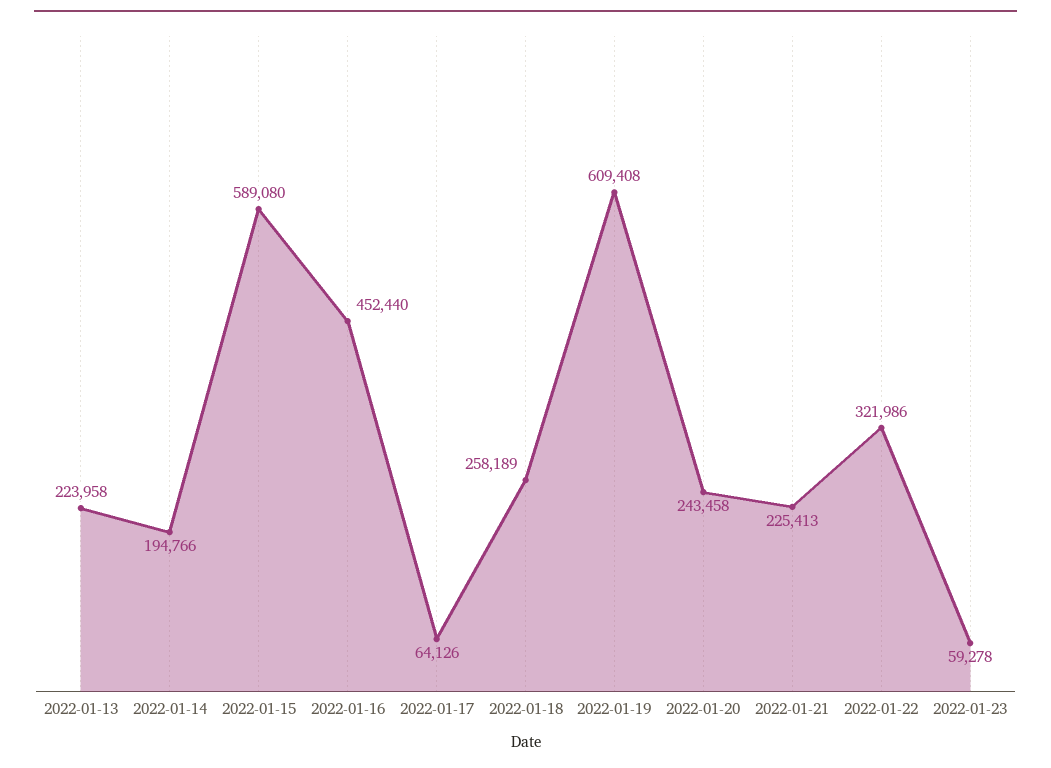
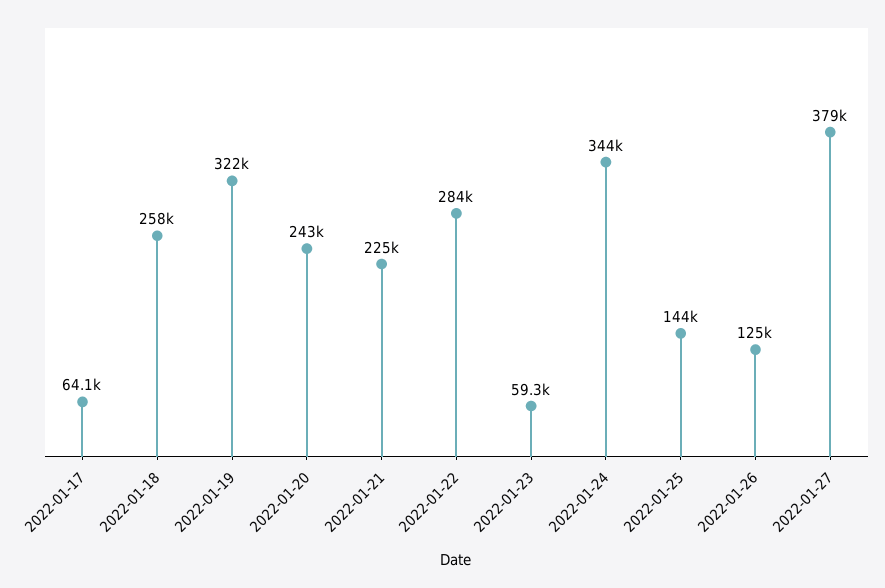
2022-01-13: 223958 -> none
2022-01-14: 194766 -> none
2022-01-15: 589080 -> none
2022-01-16: 452440 -> none
2022-01-19: 609408 -> 322000
2022-01-22: 321986 -> 284000
2022-01-24: none -> 344000
2022-01-25: none -> 144000
2022-01-26: none -> 125000
2022-01-27: none -> 379000

